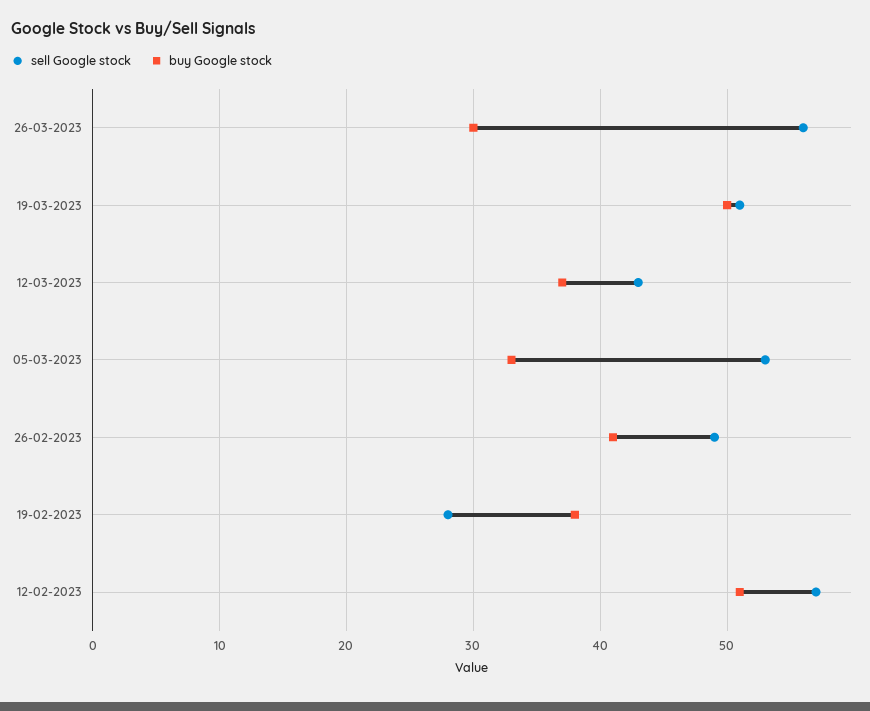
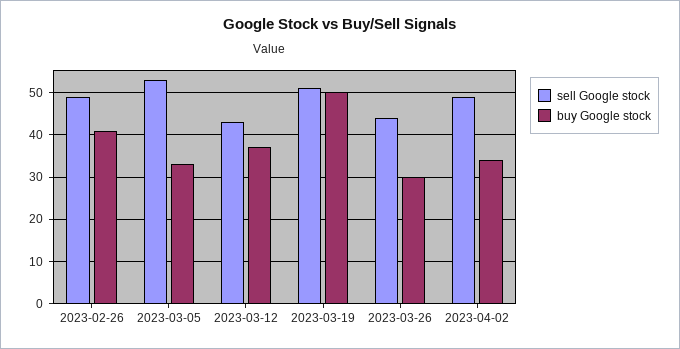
sell Google stock, 26-03-2023: 56 -> 45
sell Google stock, 19-02-2023: 28 -> none
buy Google stock, 19-02-2023: 38 -> none
sell Google stock, 12-02-2023: 57 -> none
buy Google stock, 12-02-2023: 51 -> none
sell Google stock, 2023-04-02: none -> 50
buy Google stock, 2023-04-02: none -> 35

